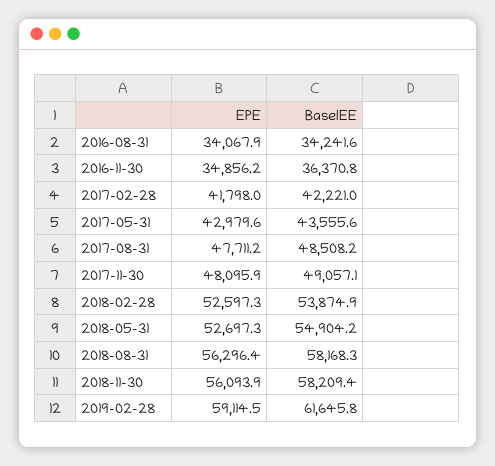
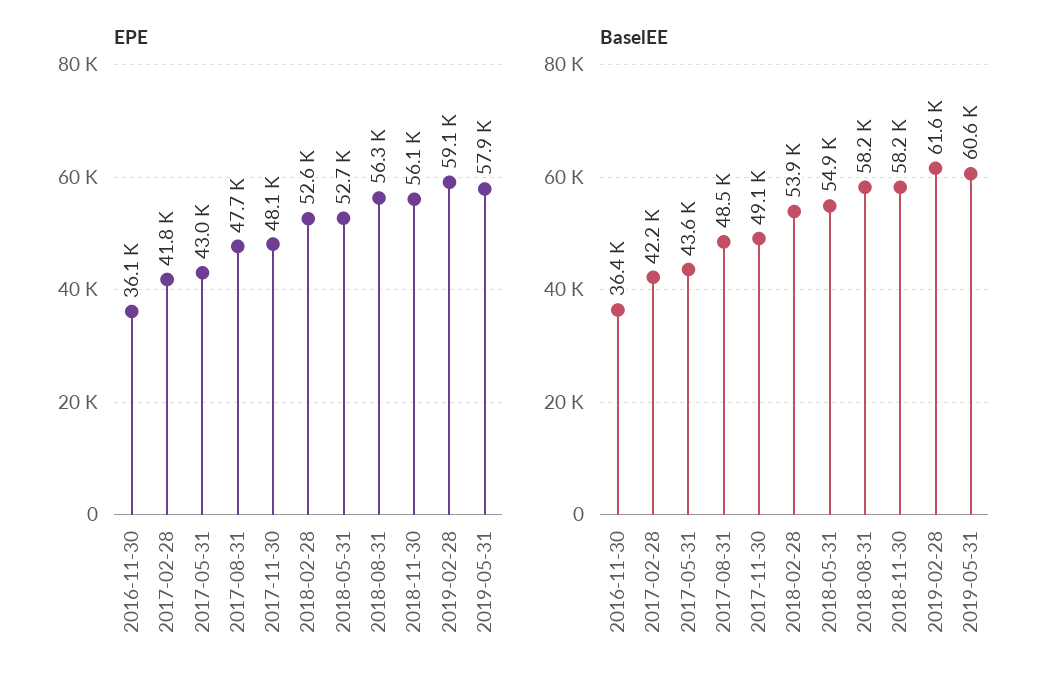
EPE, 2016-08-31: 34067.9 -> none
BaselEE, 2016-08-31: 34241.6 -> none
EPE, 2016-11-30: 34856.2 -> 36100
EPE, 2019-05-31: none -> 57900
BaselEE, 2019-05-31: none -> 60600

